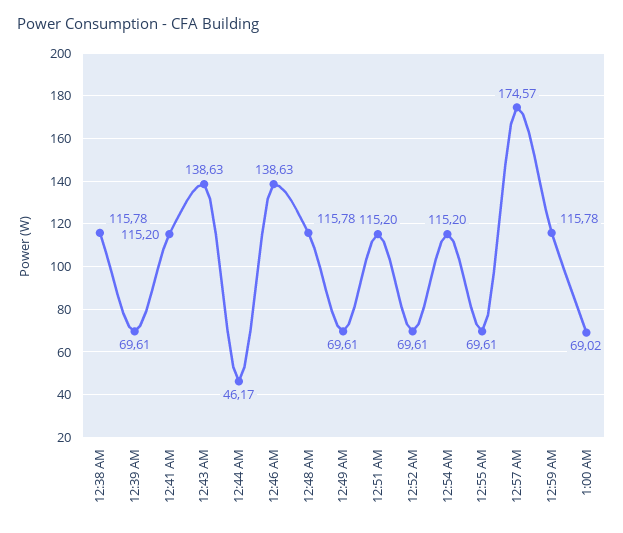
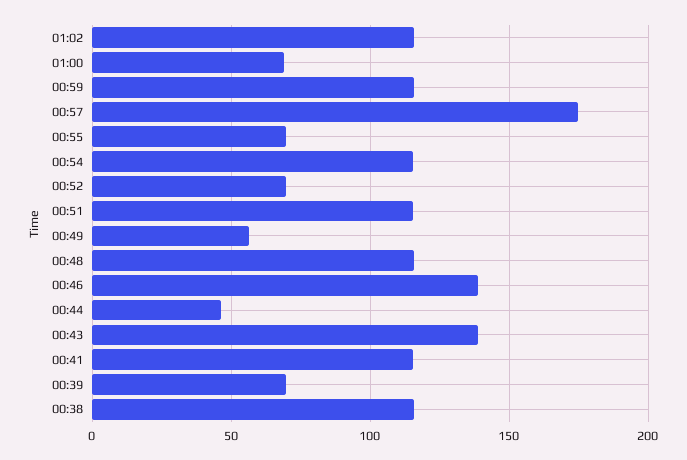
12:49 AM: 69.61 -> 55
01:02: none -> 115

